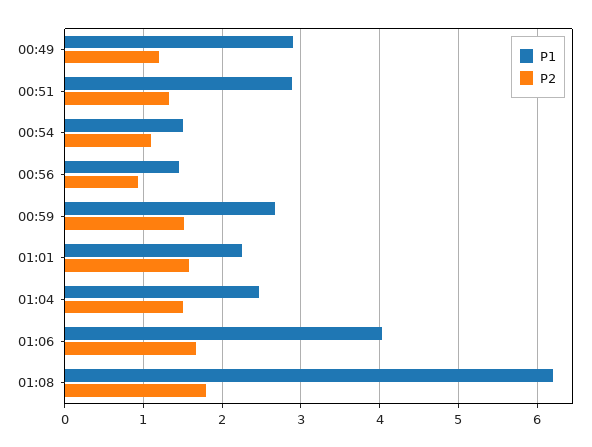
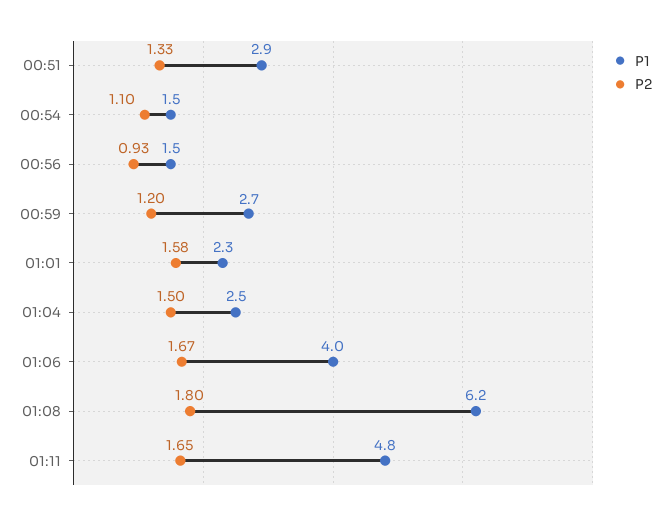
P1, 00:49: 2.9 -> none
P2, 00:49: 1.2 -> none
P2, 00:59: 1.5 -> 1.2
P1, 01:11: none -> 4.8
P2, 01:11: none -> 1.65

